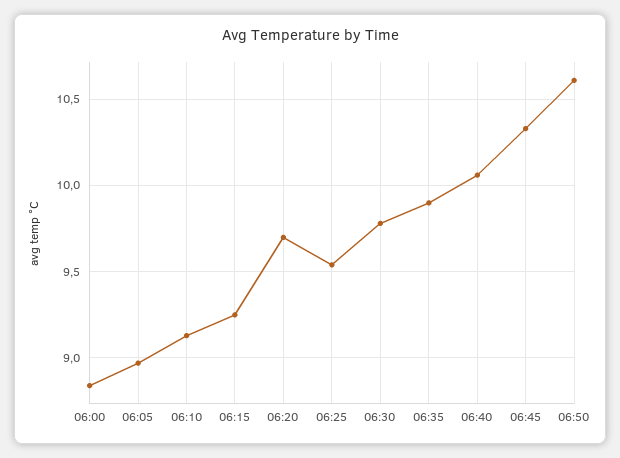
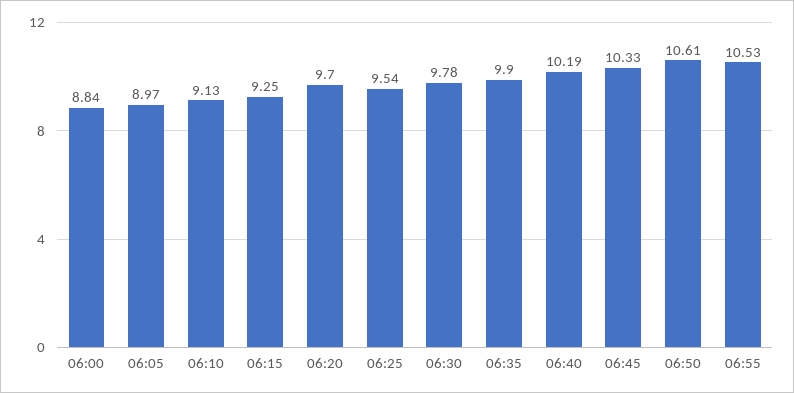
06:40: 10.05 -> 10.19
06:55: none -> 10.53

